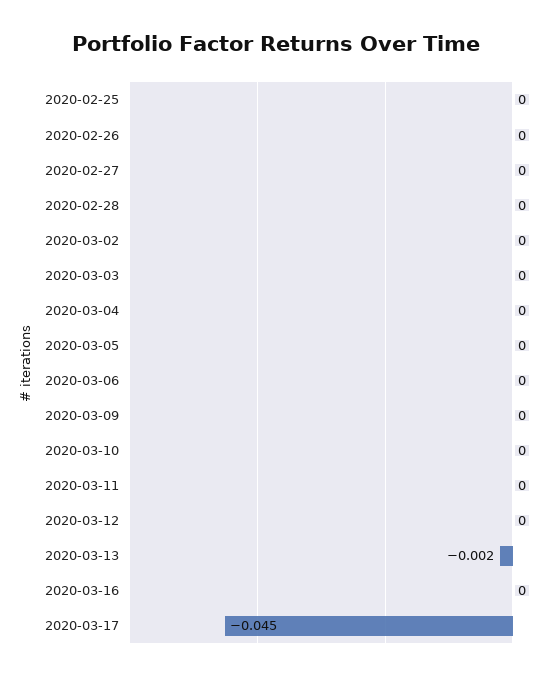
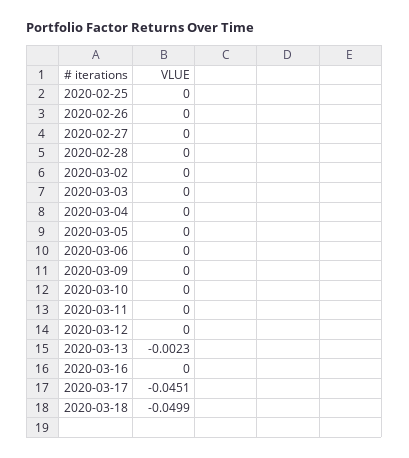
2020-03-18: none -> -0.0499

